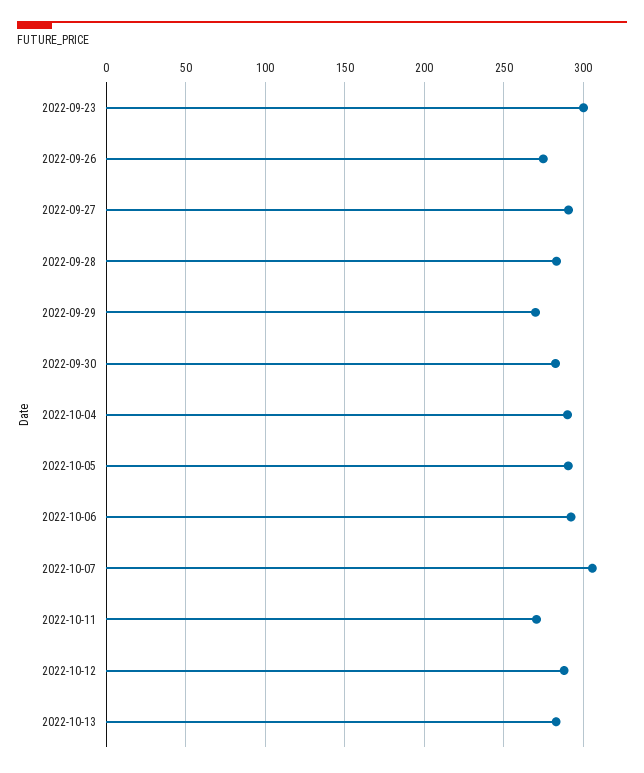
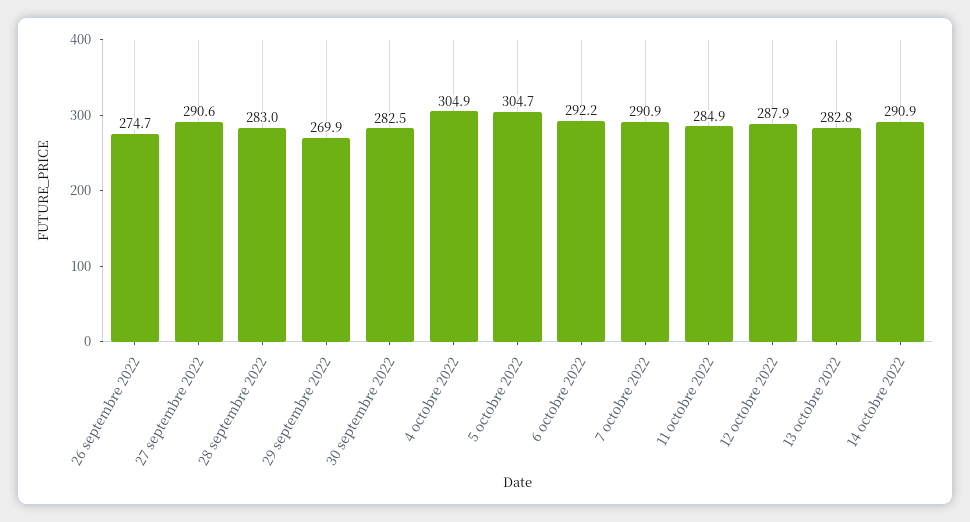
2022-09-23: 300 -> none
2022-10-04: 290 -> 304.9
2022-10-05: 290 -> 304.7
2022-10-07: 305 -> 290.9
2022-10-11: 270 -> 284.9
14 octobre 2022: none -> 290.9

